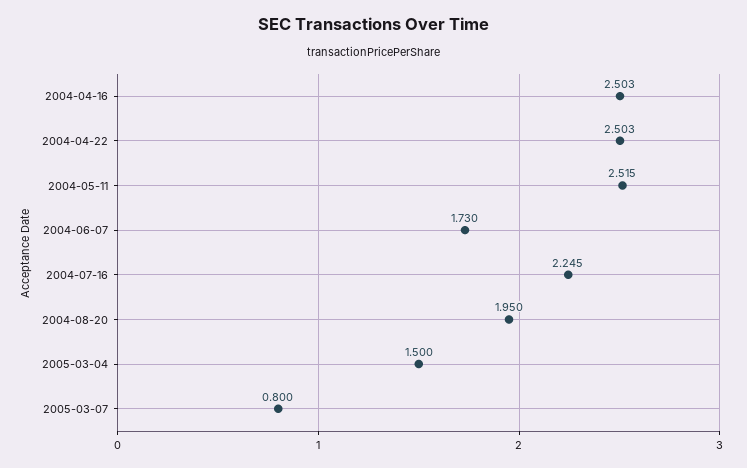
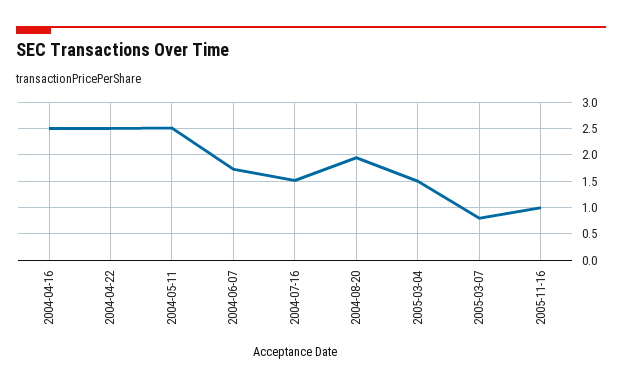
2004-07-16: 2.245 -> 1.5
2005-11-16: none -> 1

